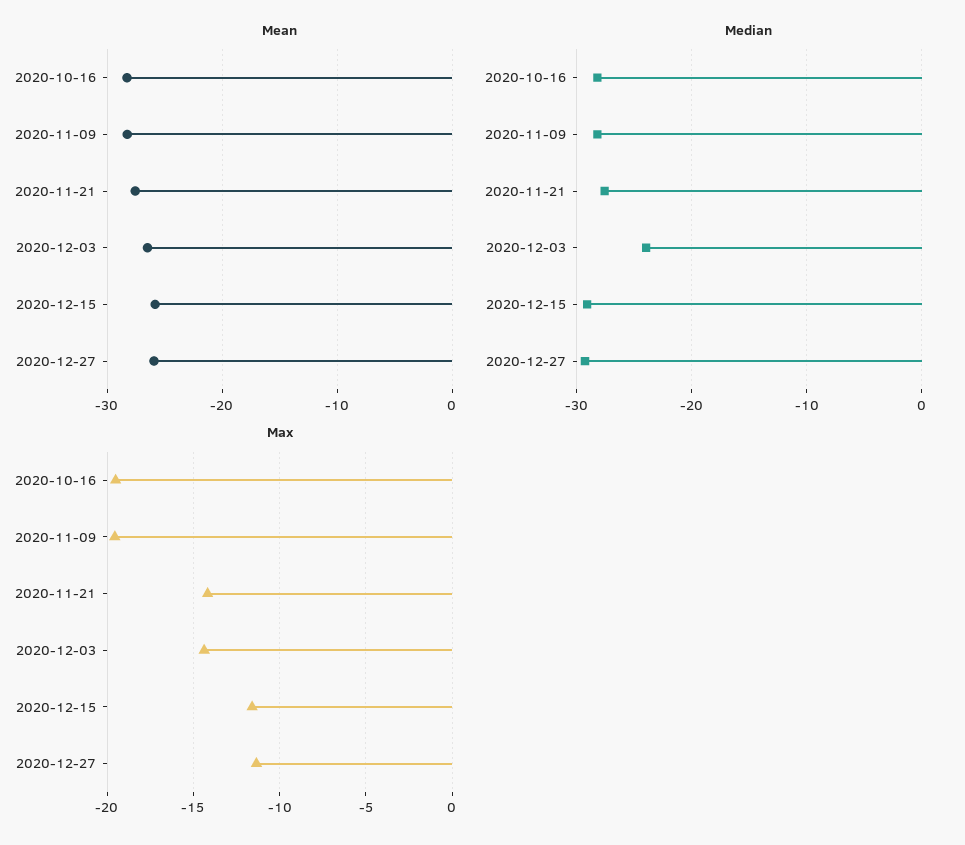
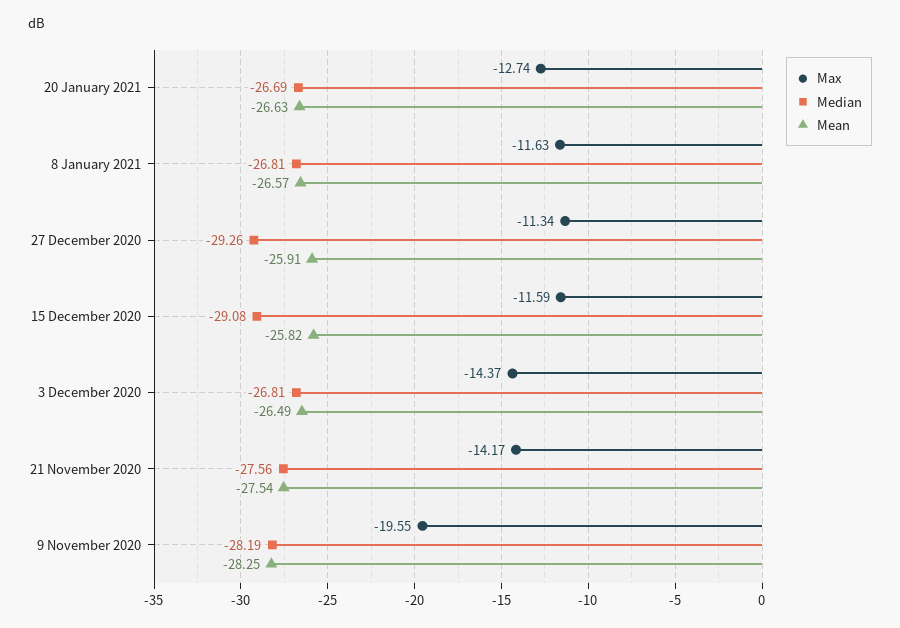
Mean, 2020-10-16: -28 -> none
Median, 2020-10-16: -28 -> none
Median, 2020-12-03: -24 -> -26.81
Max, 2020-10-16: -19.5 -> none
Max, 20 January 2021: none -> -12.74
Median, 20 January 2021: none -> -26.69
Mean, 20 January 2021: none -> -26.63
Max, 8 January 2021: none -> -11.63
Median, 8 January 2021: none -> -26.81
Mean, 8 January 2021: none -> -26.57

